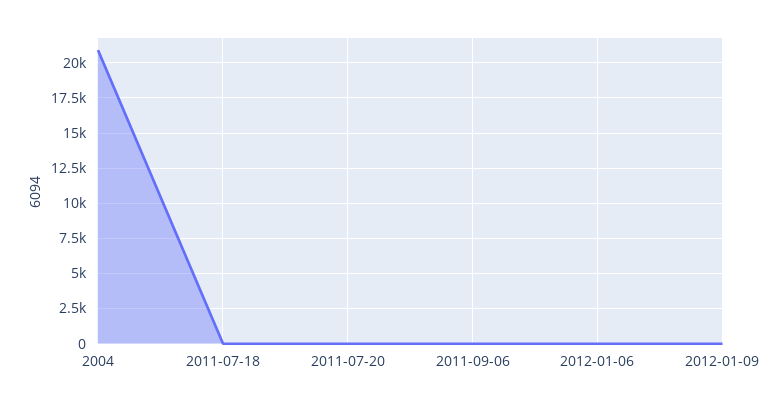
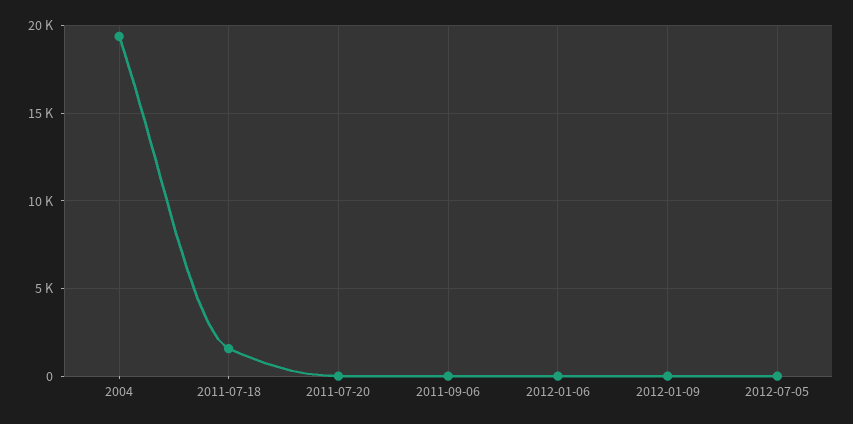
2004: 21000 -> 19500
2011-07-18: 0 -> 1500
2012-07-05: none -> 0

